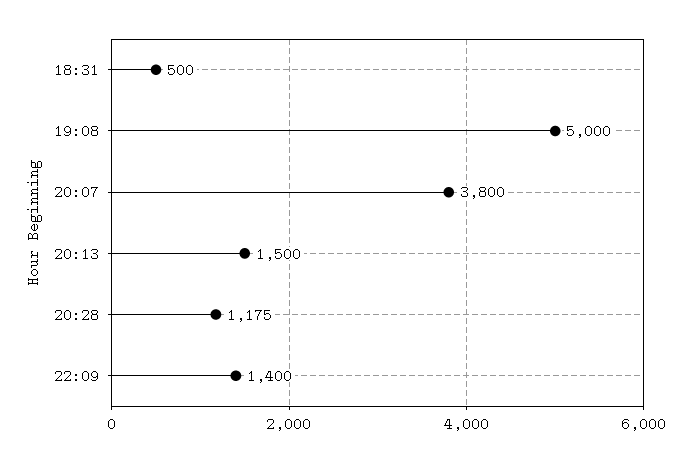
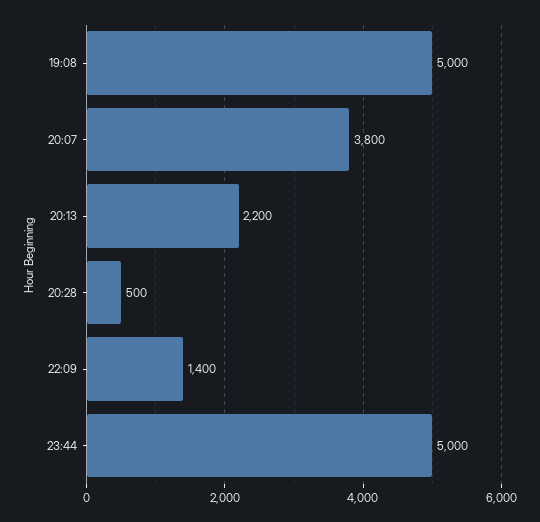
18:31: 500 -> none
20:13: 1500 -> 2200
20:28: 1175 -> 500
23:44: none -> 5000

